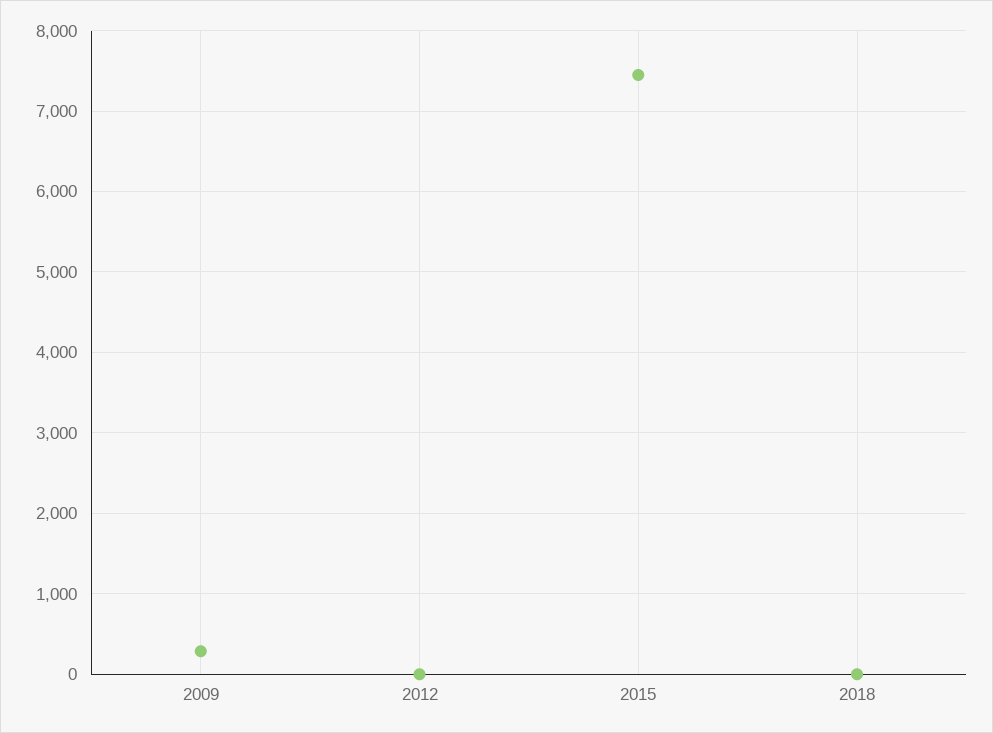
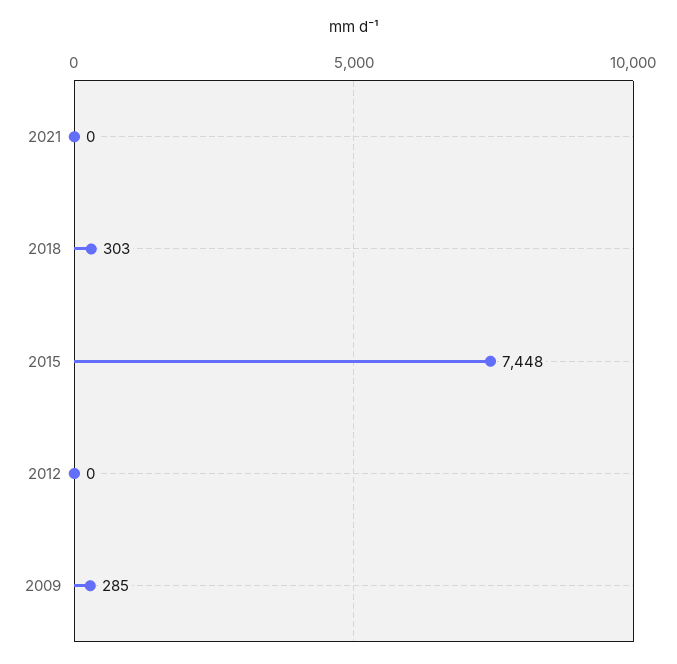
2018: 0 -> 303
2021: none -> 0

